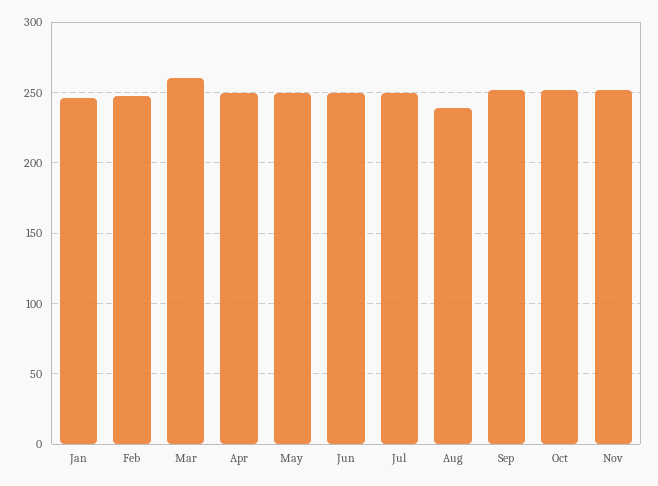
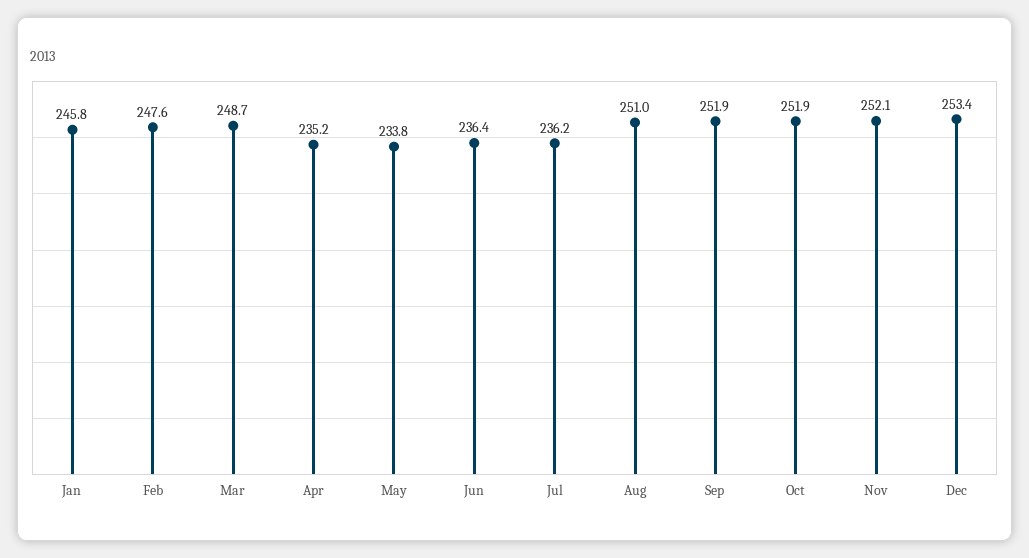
Mar: 260 -> 248.7
Apr: 250 -> 235.2
May: 250 -> 233.8
Jun: 250 -> 236.4
Jul: 250 -> 236.2
Aug: 240 -> 251
Dec: none -> 253.4

